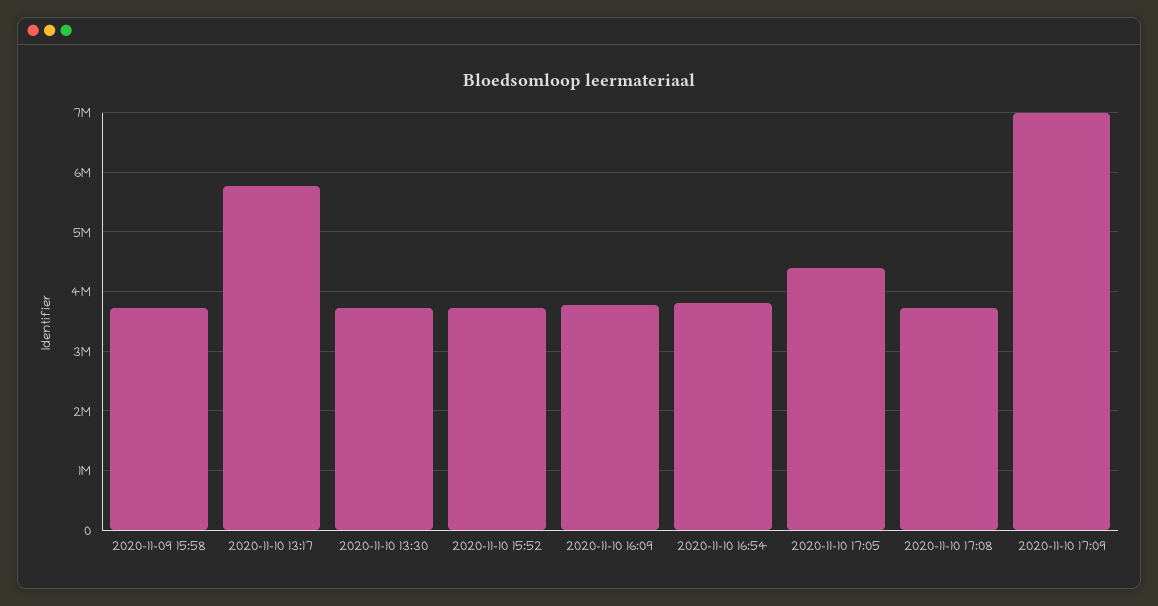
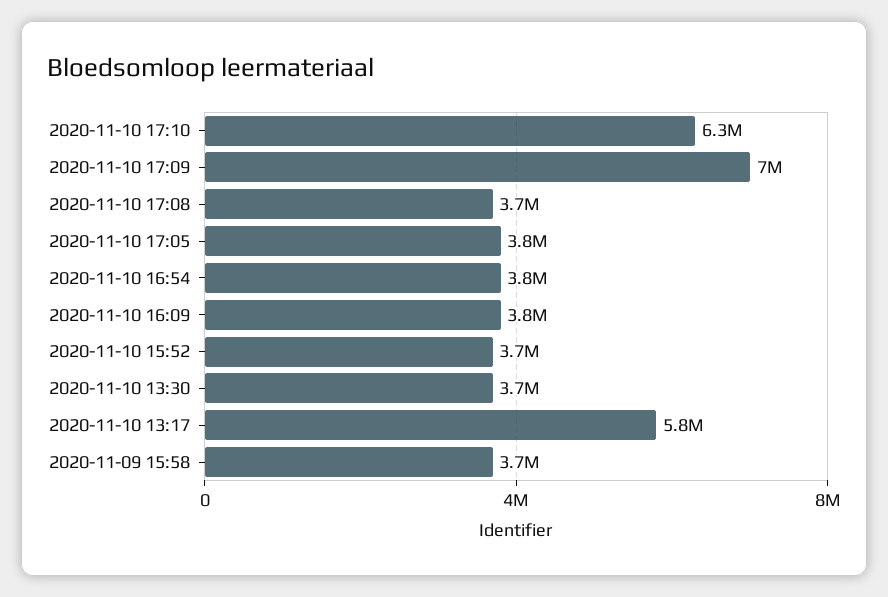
2020-11-10 17:05: 4400000 -> 3800000
2020-11-10 17:10: none -> 6300000

